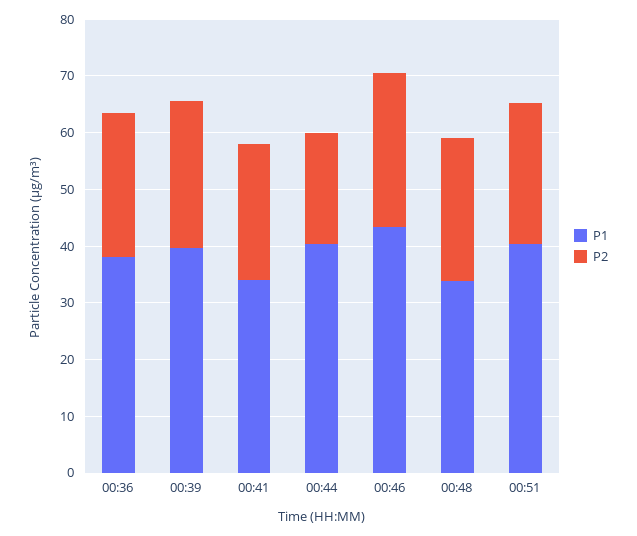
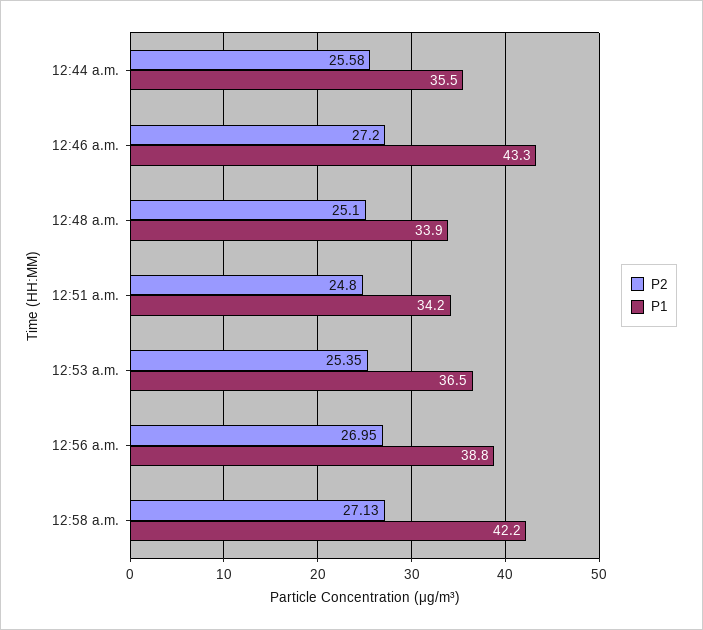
P1, 00:36: 38 -> none
P2, 00:36: 26 -> none
P1, 00:39: 40 -> none
P2, 00:39: 26 -> none
P1, 00:41: 34 -> none
P2, 00:41: 24 -> none
P1, 00:44: 40 -> 35.5
P2, 00:44: 20 -> 25.58
P1, 00:51: 40 -> 34.2
P2, 12:53 a.m.: none -> 25.35
P1, 12:53 a.m.: none -> 36.5
P2, 12:56 a.m.: none -> 26.95
P1, 12:56 a.m.: none -> 38.8
P2, 12:58 a.m.: none -> 27.13
P1, 12:58 a.m.: none -> 42.2

